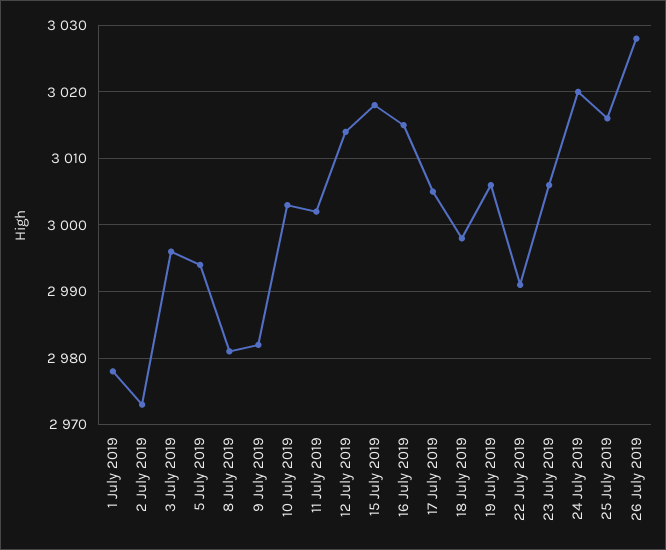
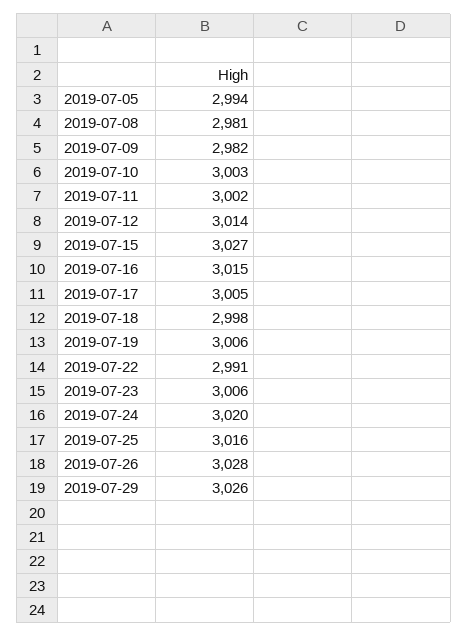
1 July 2019: 2978 -> none
2 July 2019: 2973 -> none
3 July 2019: 2996 -> none
15 July 2019: 3018 -> 3027
2019-07-29: none -> 3026

